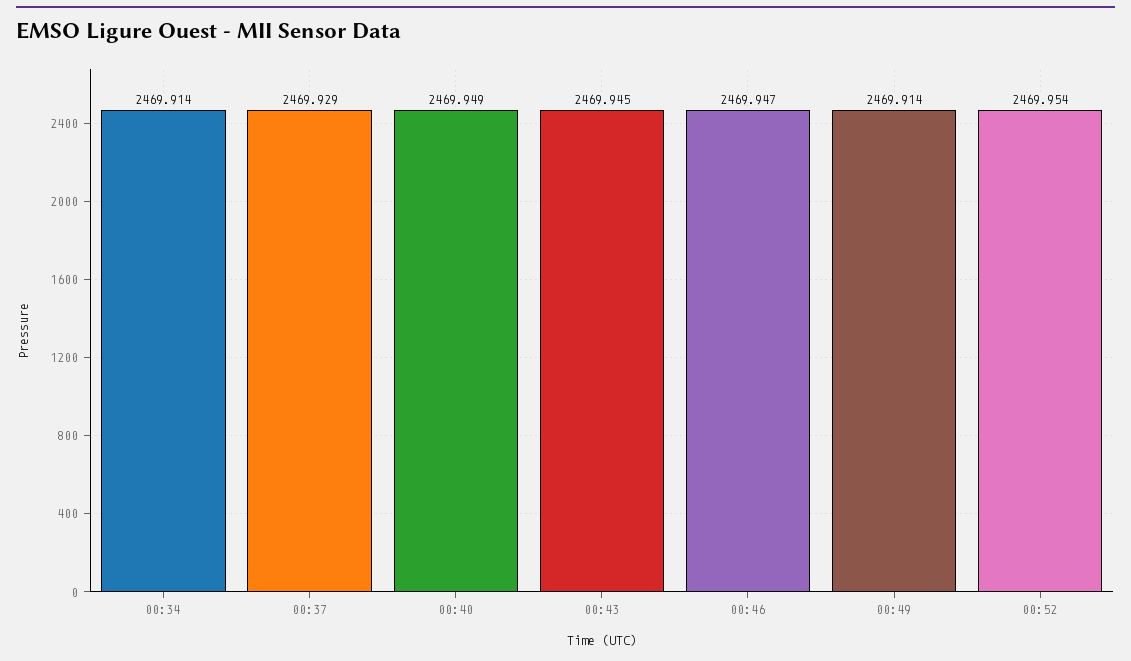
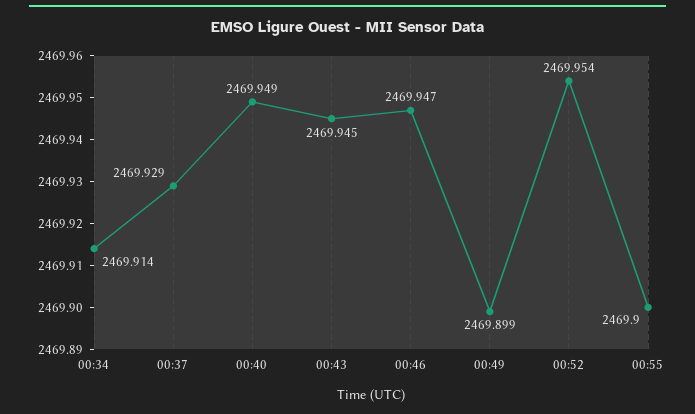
00:49: 2469.914 -> 2469.899
00:55: none -> 2469.9

